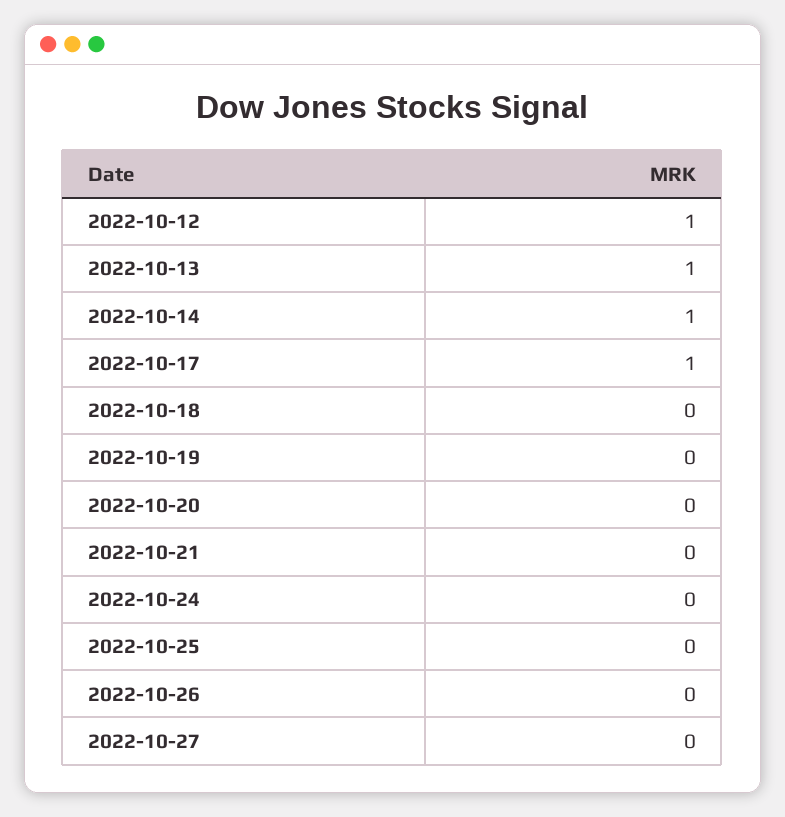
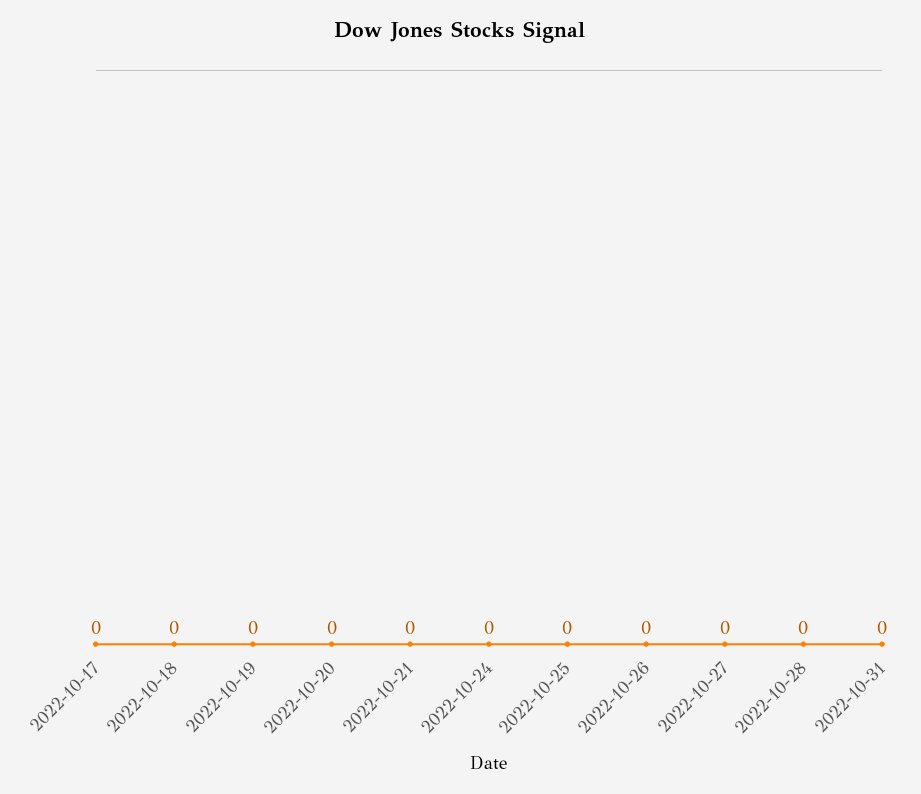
2022-10-12: 1 -> none
2022-10-13: 1 -> none
2022-10-14: 1 -> none
2022-10-17: 1 -> 0
2022-10-28: none -> 0
2022-10-31: none -> 0

